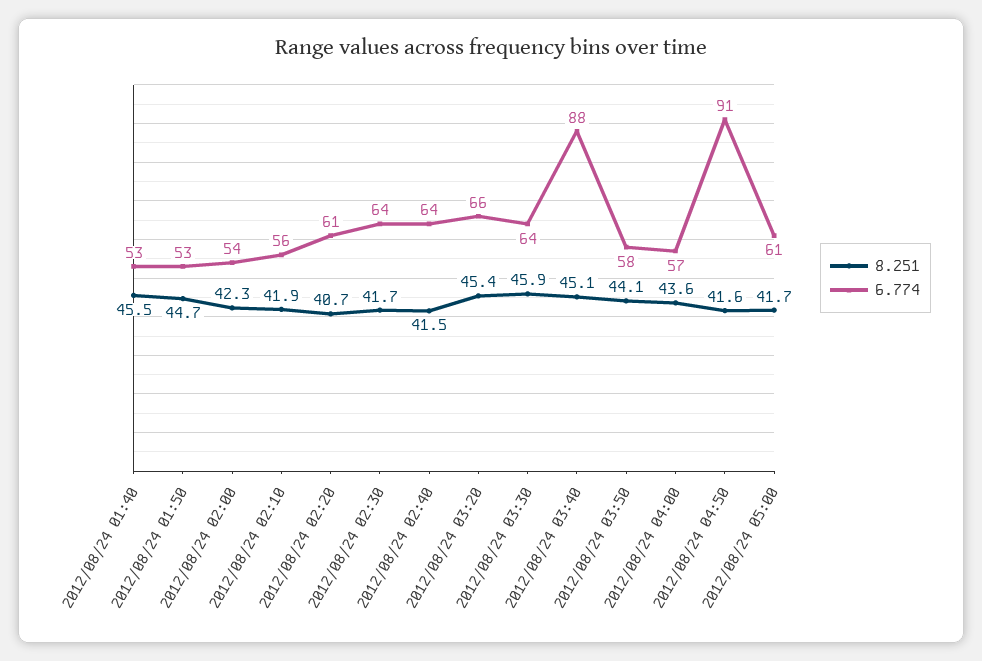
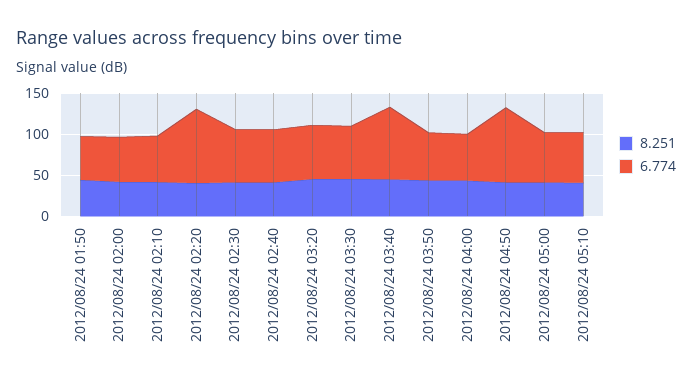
8.251, 2012/08/24 01:40: 45.5 -> none
6.774, 2012/08/24 01:40: 53 -> none
6.774, 2012/08/24 02:20: 61 -> 90
8.251, 2012/08/24 05:10: none -> 40
6.774, 2012/08/24 05:10: none -> 60

